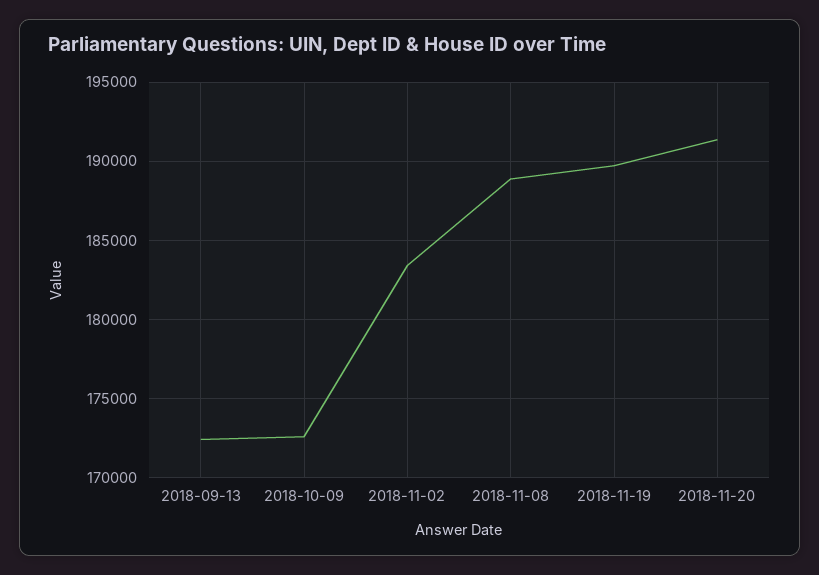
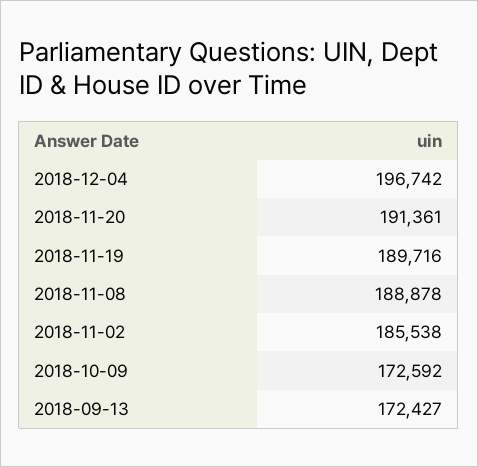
2018-11-02: 183500 -> 185538
2018-12-04: none -> 196742

